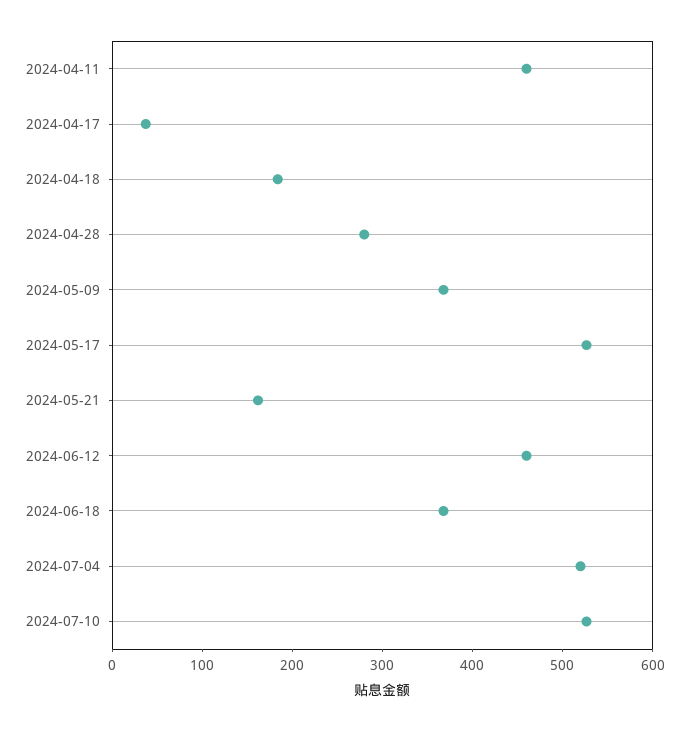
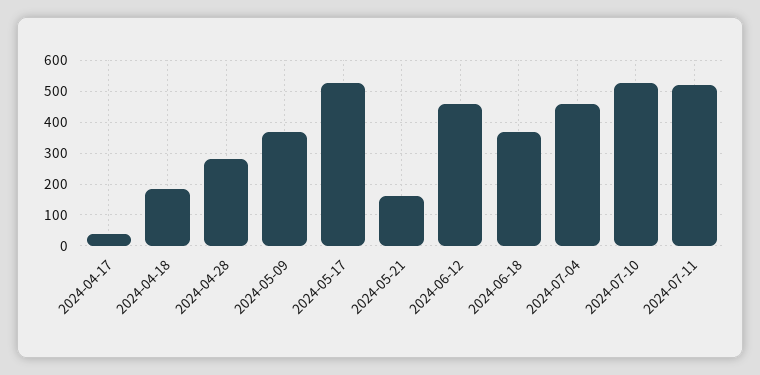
2024-04-11: 460 -> none
2024-07-04: 520 -> 460
2024-07-11: none -> 520

